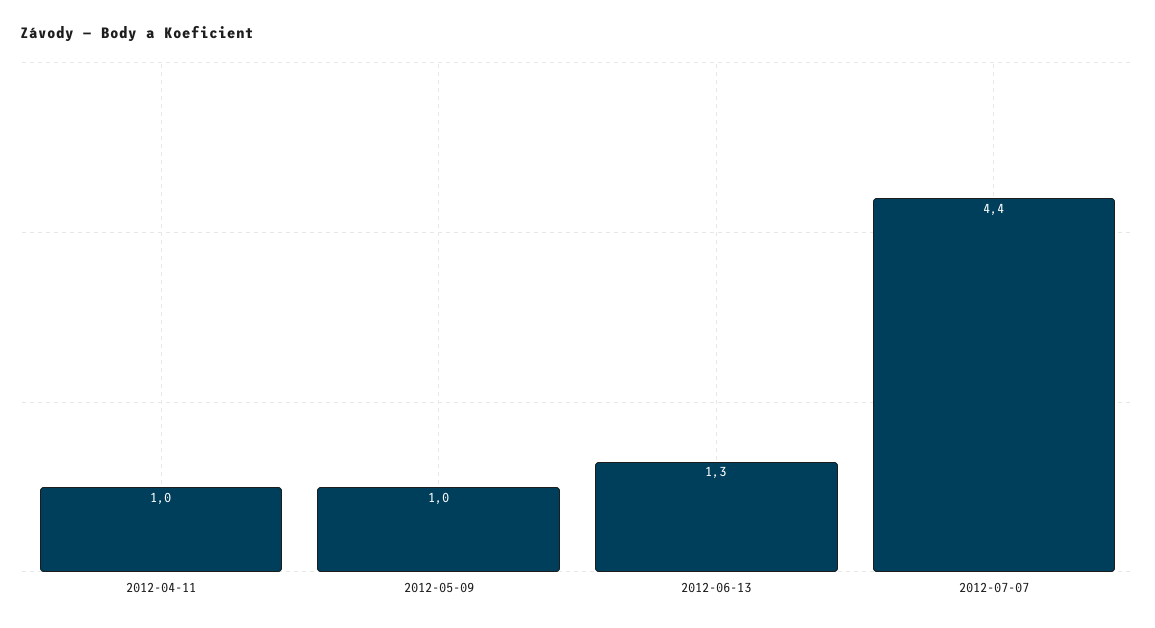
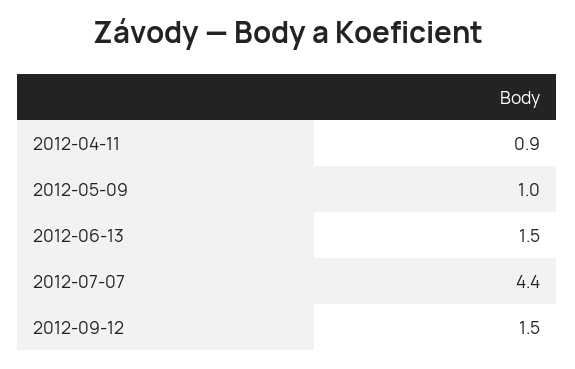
2012-04-11: 1 -> 0.9
2012-06-13: 1.3 -> 1.5
2012-09-12: none -> 1.5

